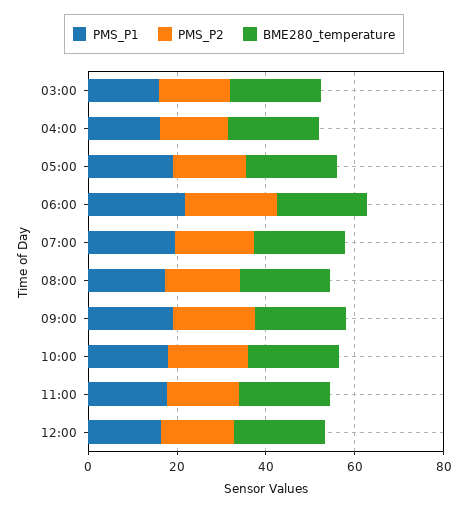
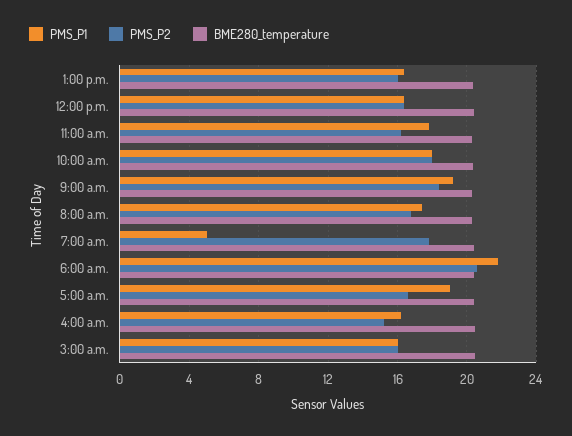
PMS_P1, 07:00: 20 -> 5
PMS_P1, 1:00 p.m.: none -> 16.5
PMS_P2, 1:00 p.m.: none -> 16
BME280_temperature, 1:00 p.m.: none -> 20.5

